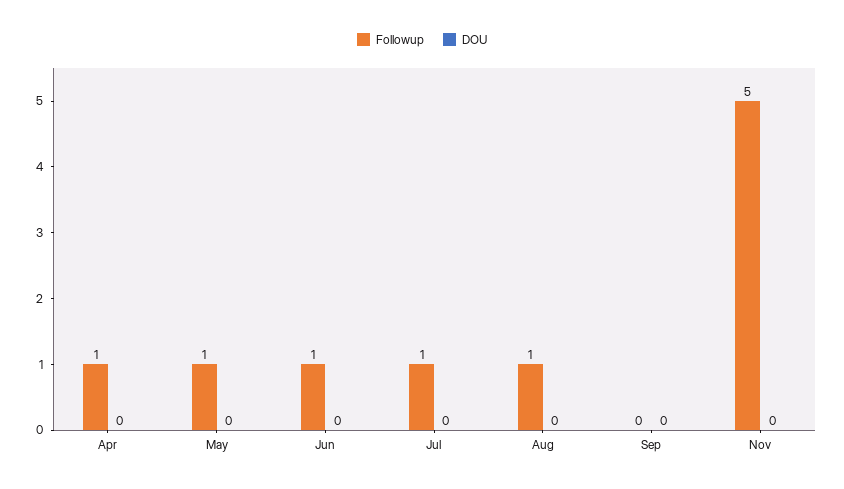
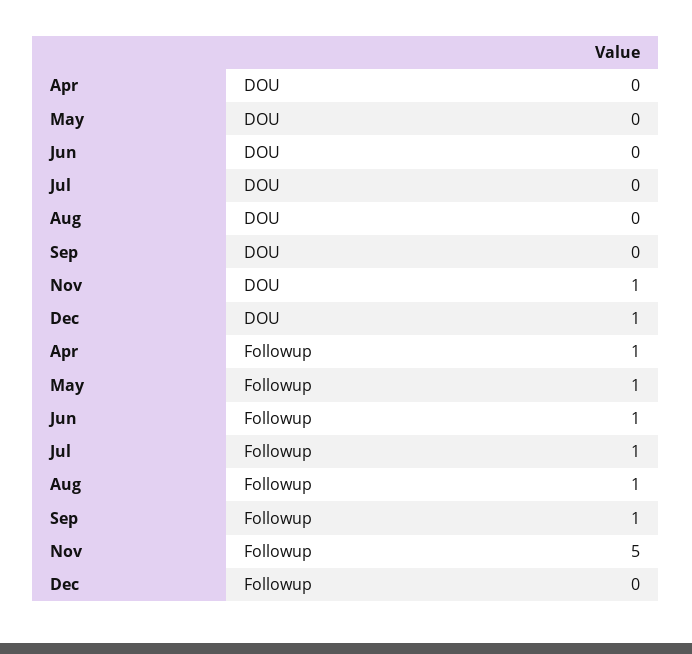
Followup, Sep: 0 -> 1
DOU, Nov: 0 -> 1
DOU, Dec: none -> 1
Followup, Dec: none -> 0

